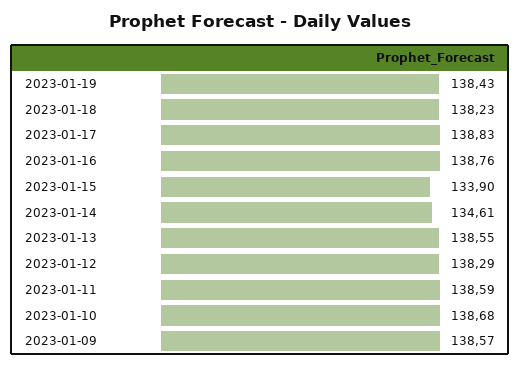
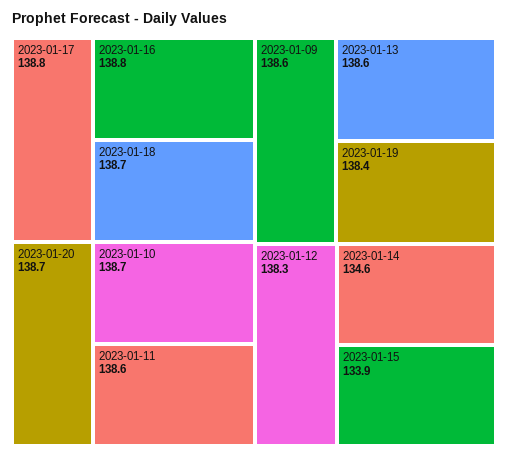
2023-01-18: 138.23 -> 138.7
2023-01-20: none -> 138.7

